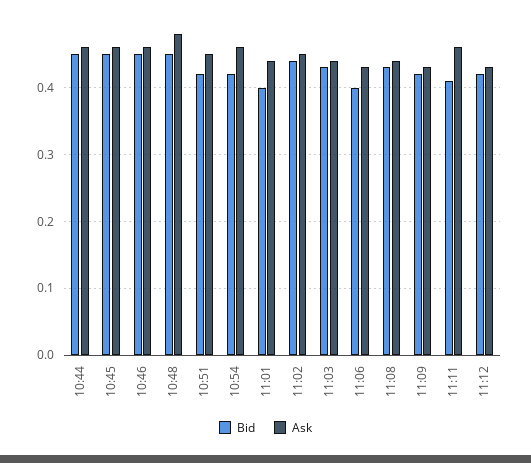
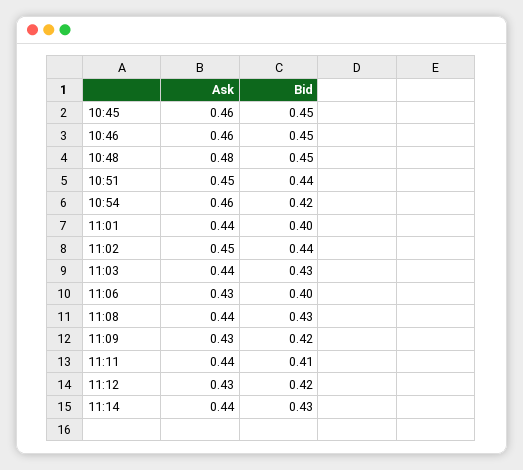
Bid, 10:44: 0.45 -> none
Ask, 10:44: 0.46 -> none
Bid, 10:51: 0.42 -> 0.44
Ask, 11:11: 0.46 -> 0.44
Ask, 11:14: none -> 0.44
Bid, 11:14: none -> 0.43

